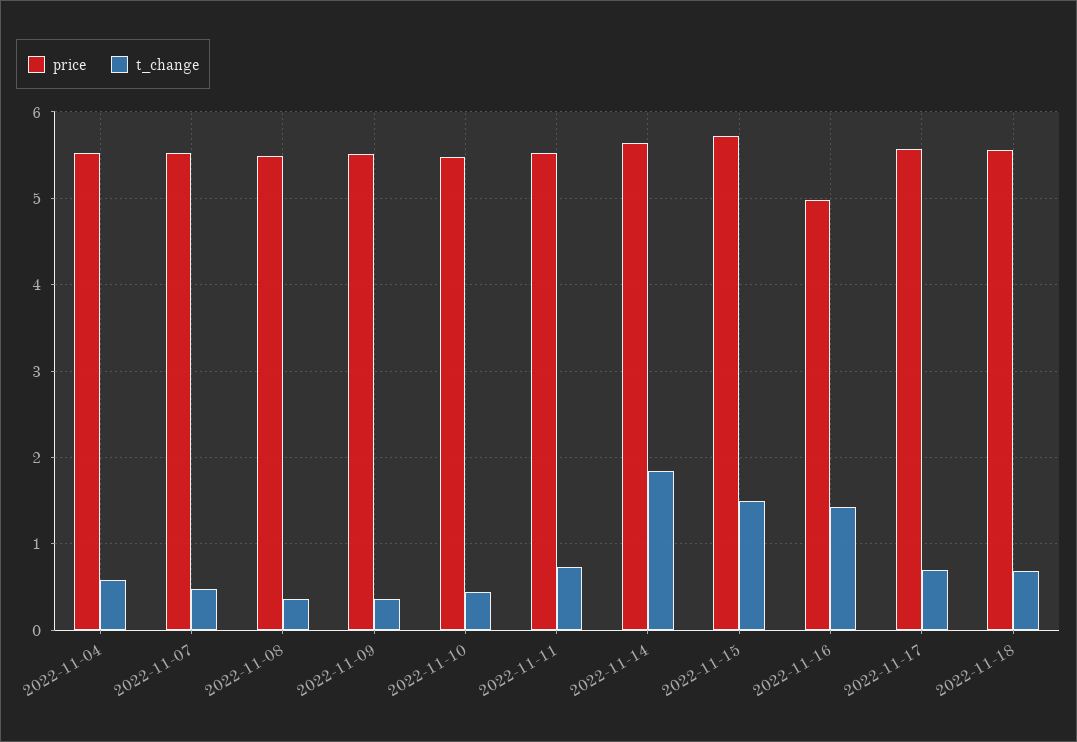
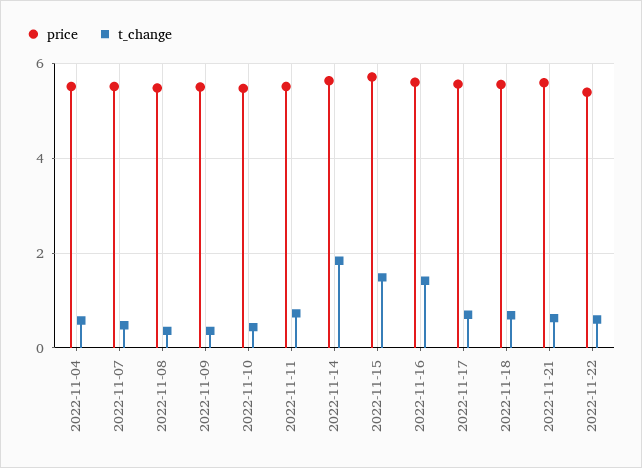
price, 2022-11-16: 5 -> 5.6
price, 2022-11-21: none -> 5.6
t_change, 2022-11-21: none -> 0.6
price, 2022-11-22: none -> 5.4
t_change, 2022-11-22: none -> 0.6

